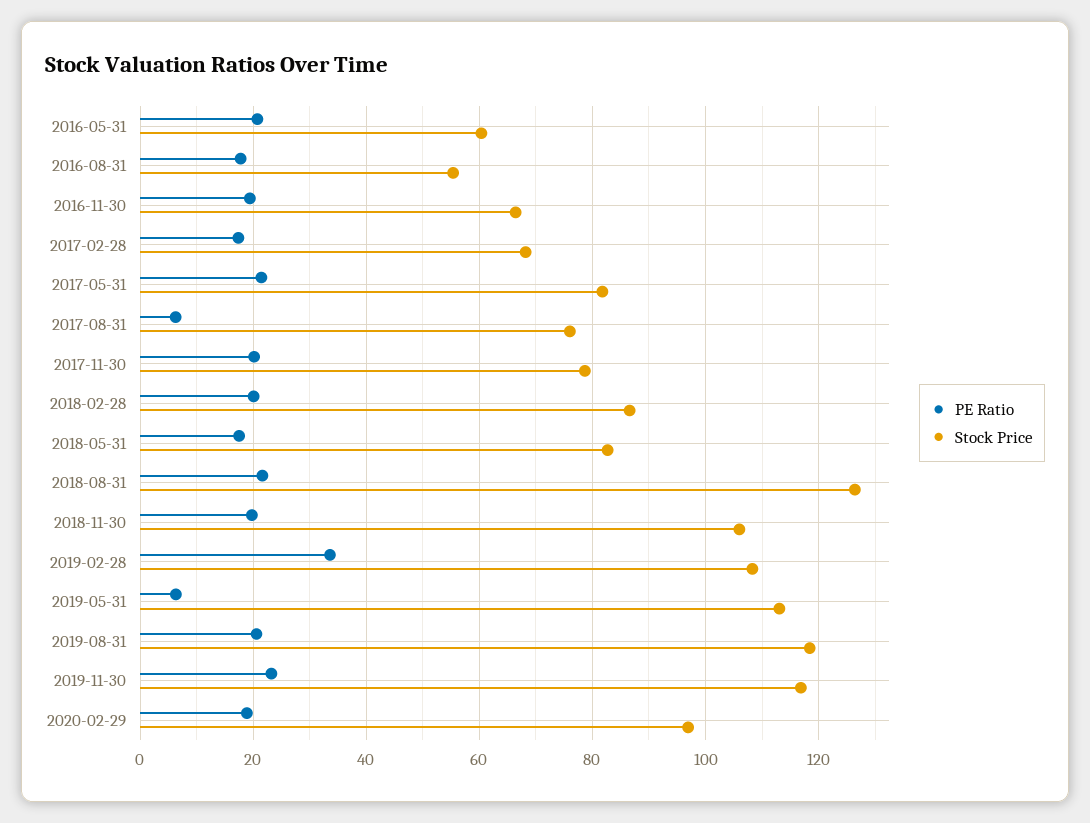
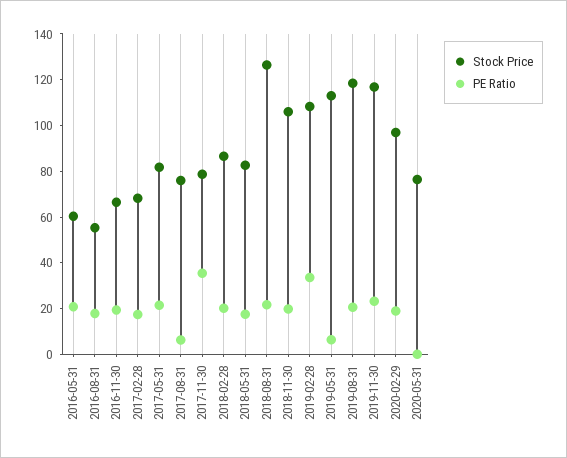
PE Ratio, 2017-11-30: 20 -> 35
Stock Price, 2020-05-31: none -> 75
PE Ratio, 2020-05-31: none -> 0

